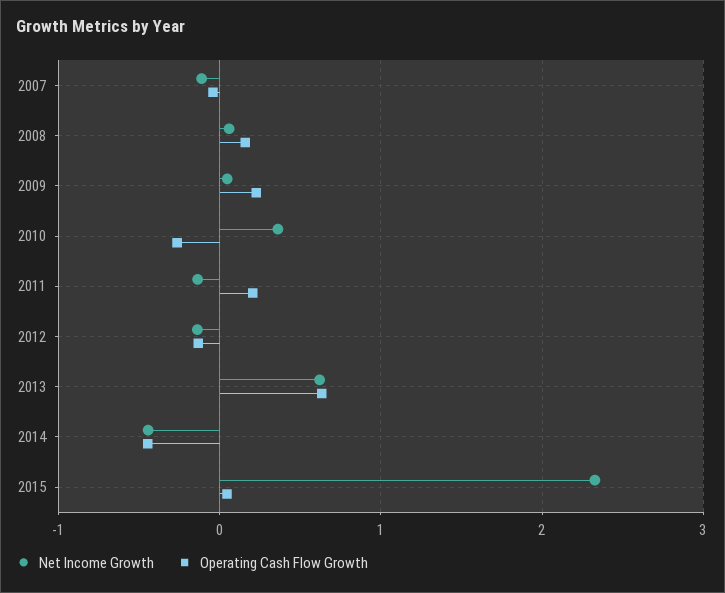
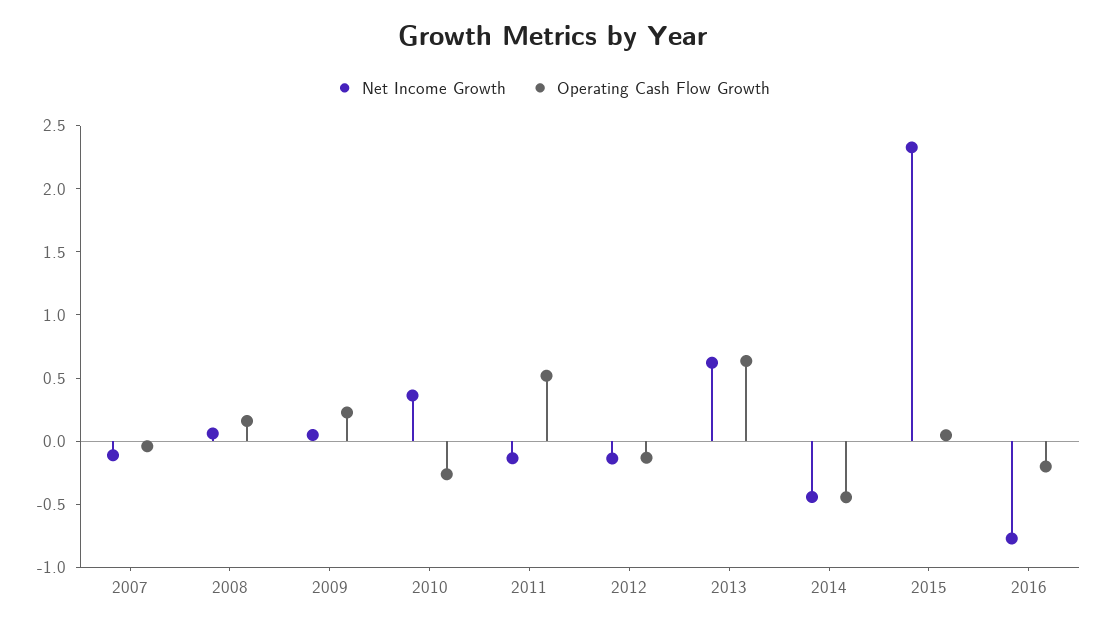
Operating Cash Flow Growth, 2011: 0.2 -> 0.5
Net Income Growth, 2016: none -> -0.8
Operating Cash Flow Growth, 2016: none -> -0.2

